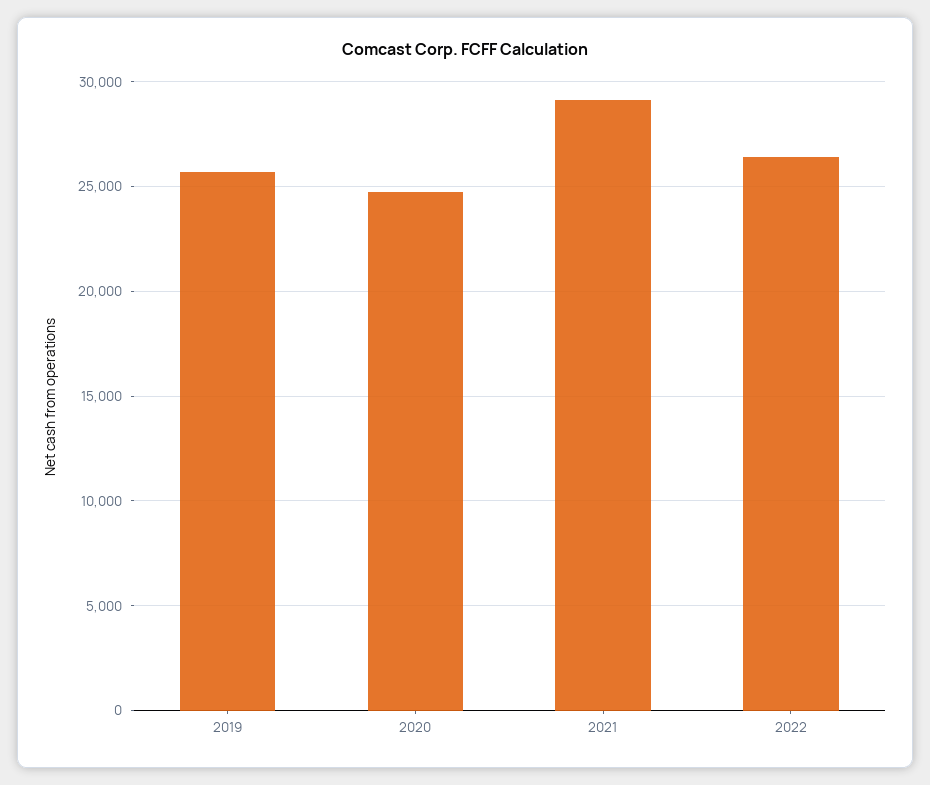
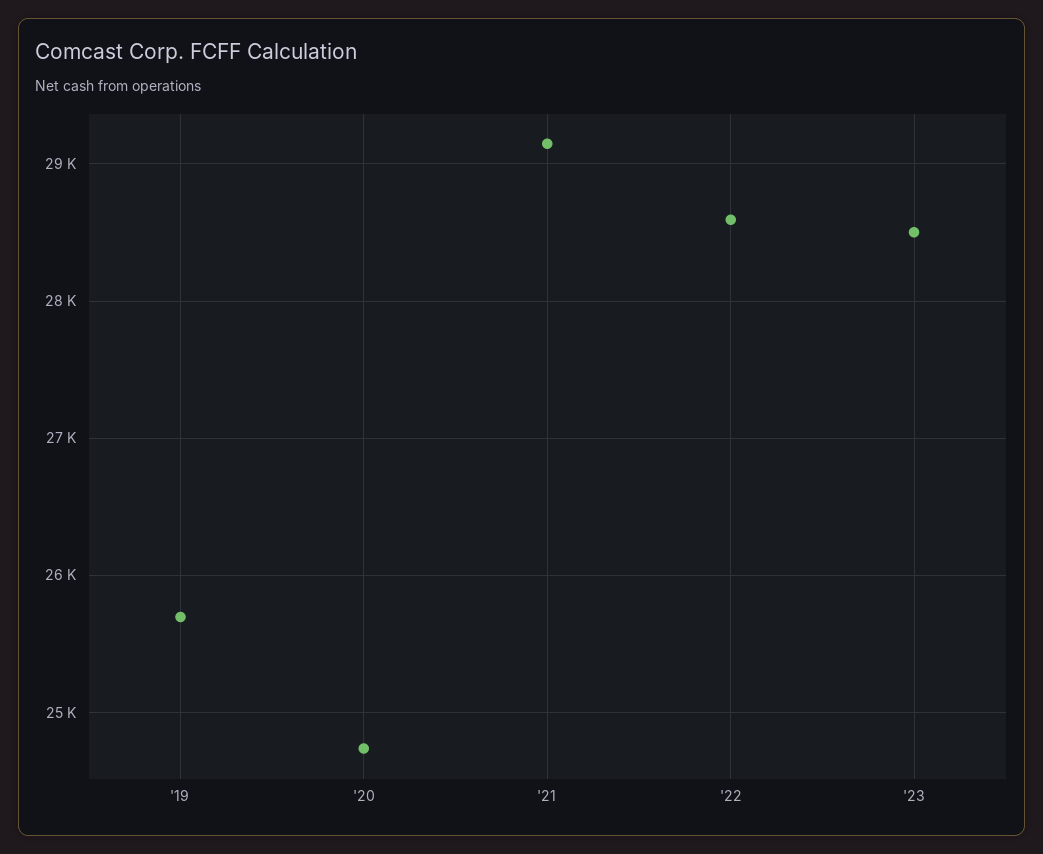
2022: 26500 -> 28600
'23: none -> 28500

